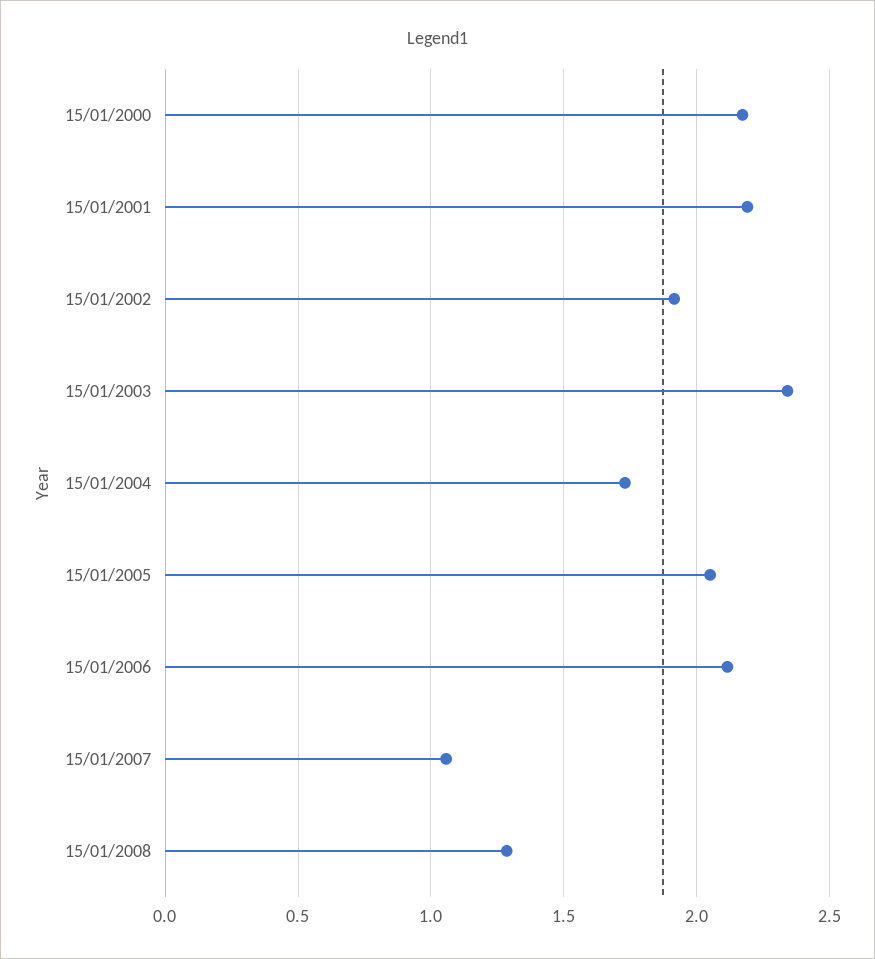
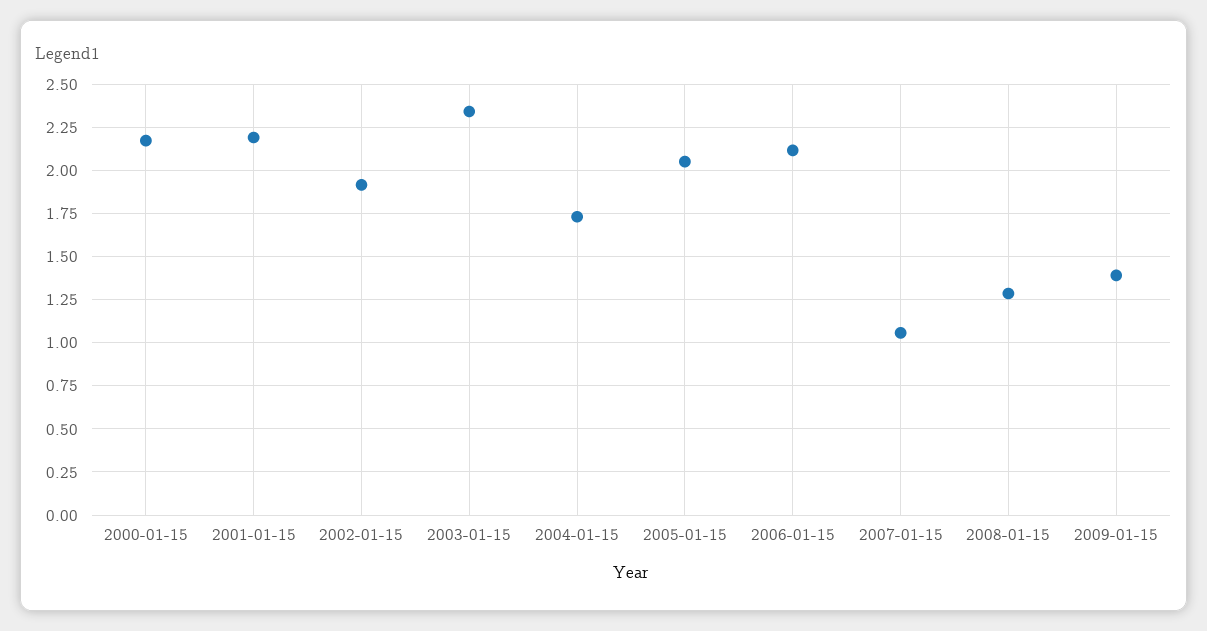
2009-01-15: none -> 1.4

